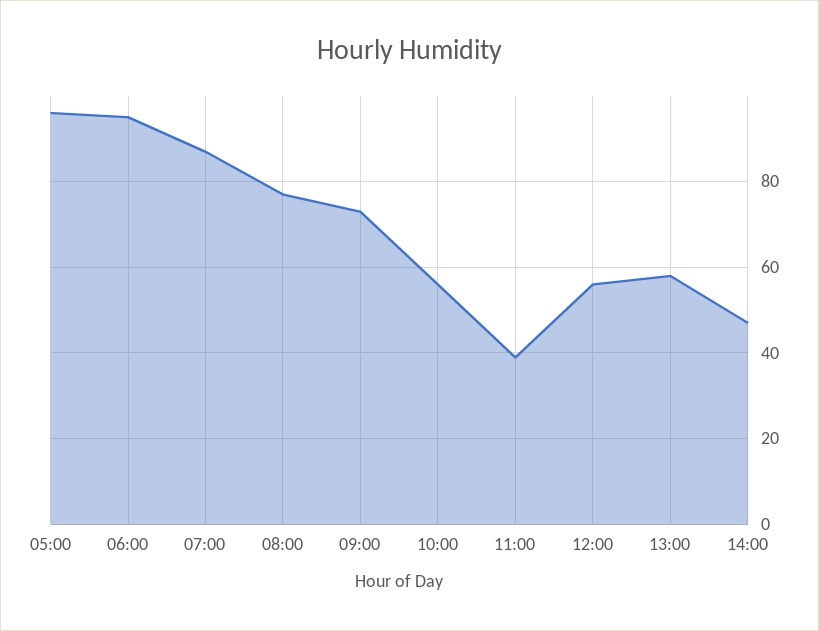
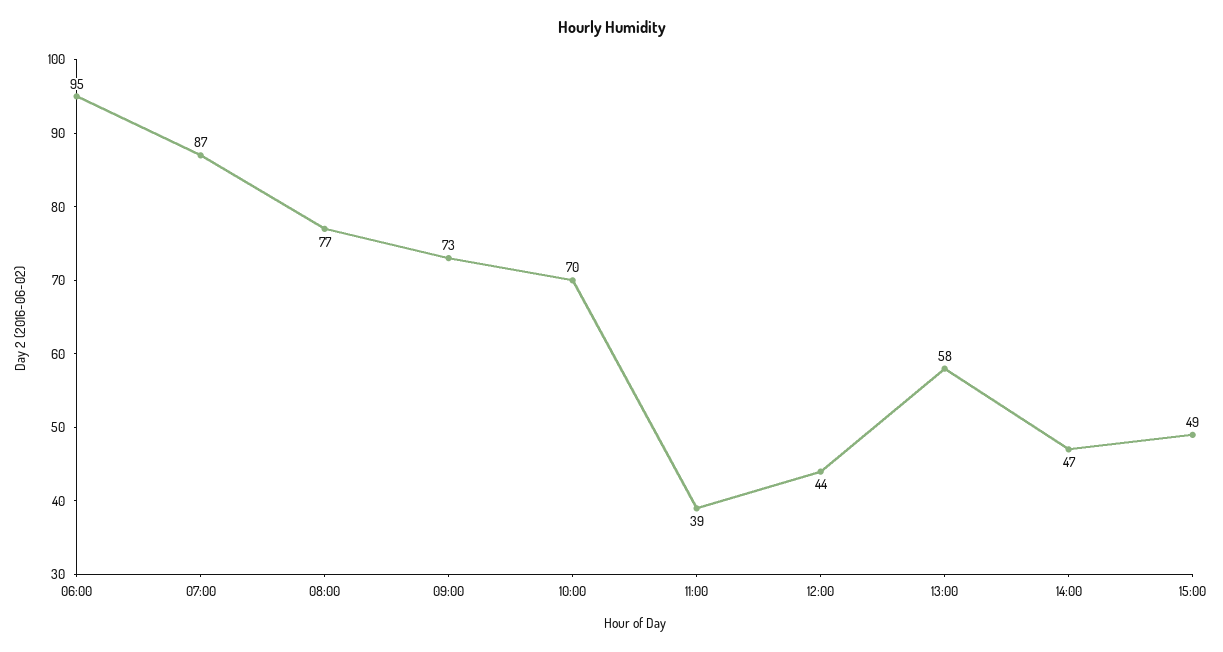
05:00: 95 -> none
10:00: 55 -> 70
12:00: 55 -> 44
15:00: none -> 49

